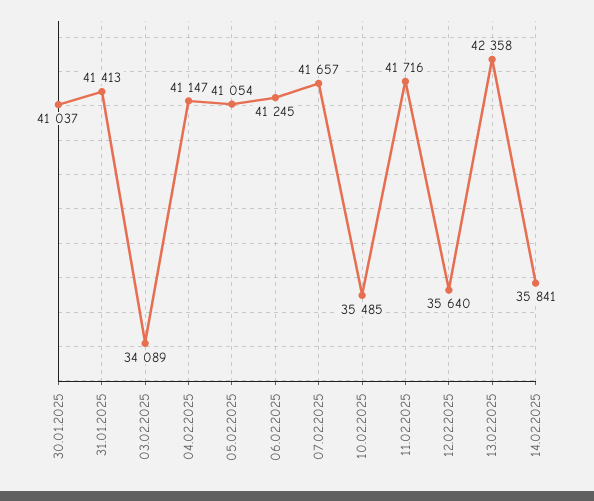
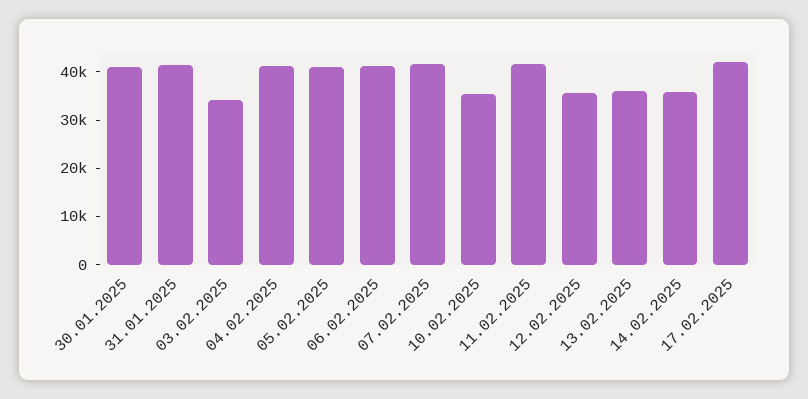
13.02.2025: 42358 -> 36000
17.02.2025: none -> 42000

